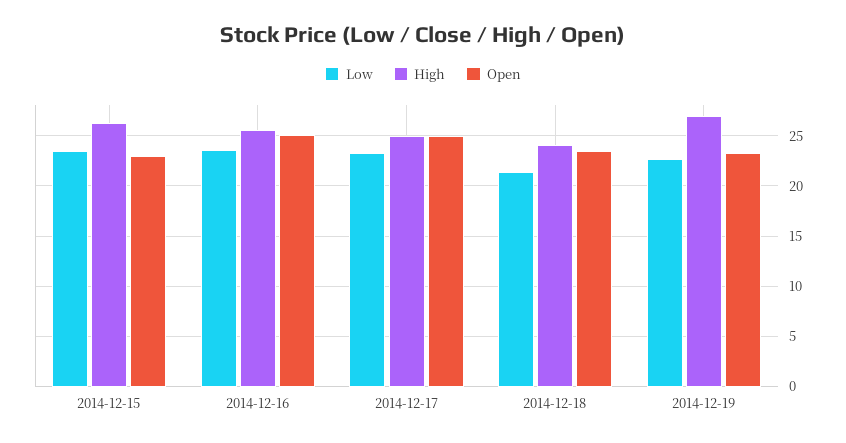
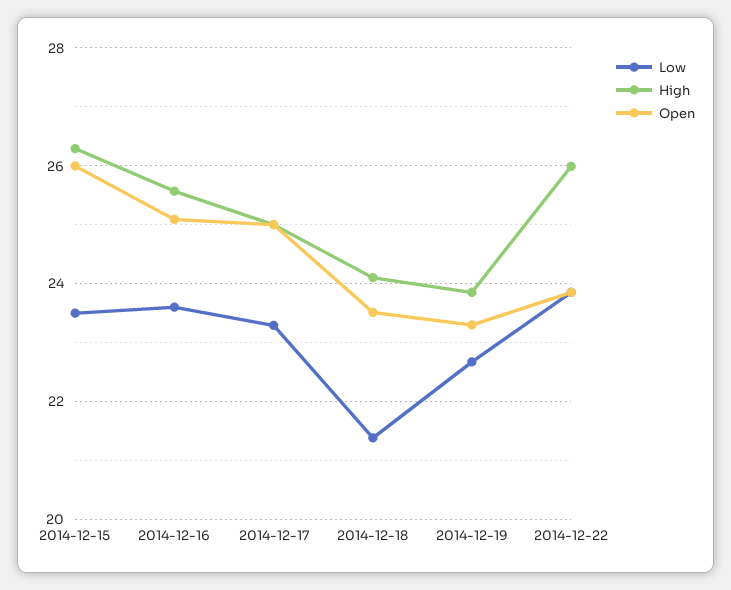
Open, 2014-12-15: 23 -> 26
High, 2014-12-19: 27 -> 23.8
Low, 2014-12-22: none -> 23.8
High, 2014-12-22: none -> 26
Open, 2014-12-22: none -> 23.8

